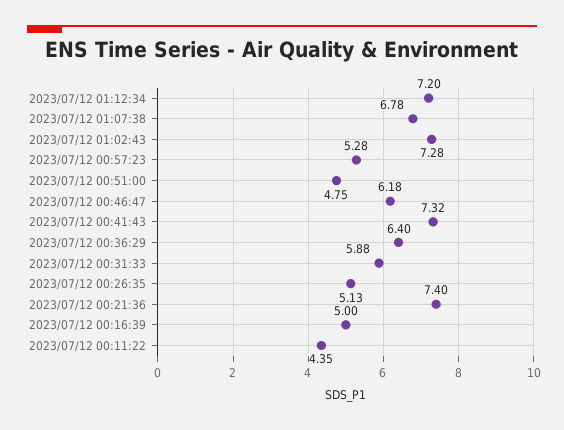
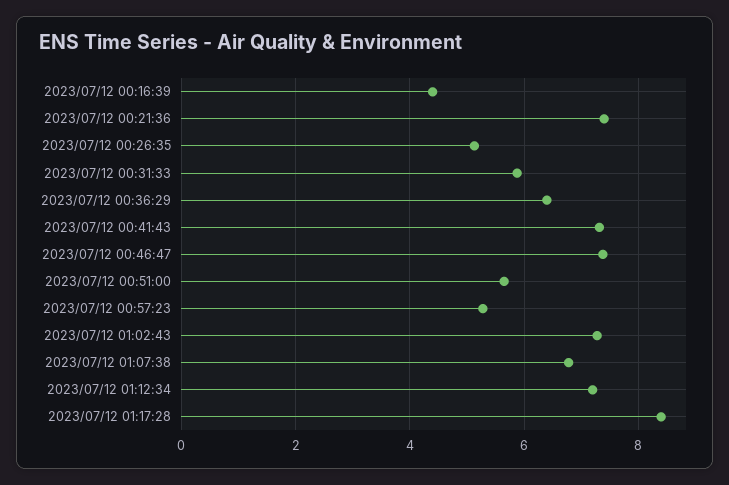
2023/07/12 00:51:00: 4.75 -> 5.6
2023/07/12 00:46:47: 6.18 -> 7.4
2023/07/12 00:16:39: 5 -> 4.4
2023/07/12 00:11:22: 4.35 -> none
2023/07/12 01:17:28: none -> 8.4

